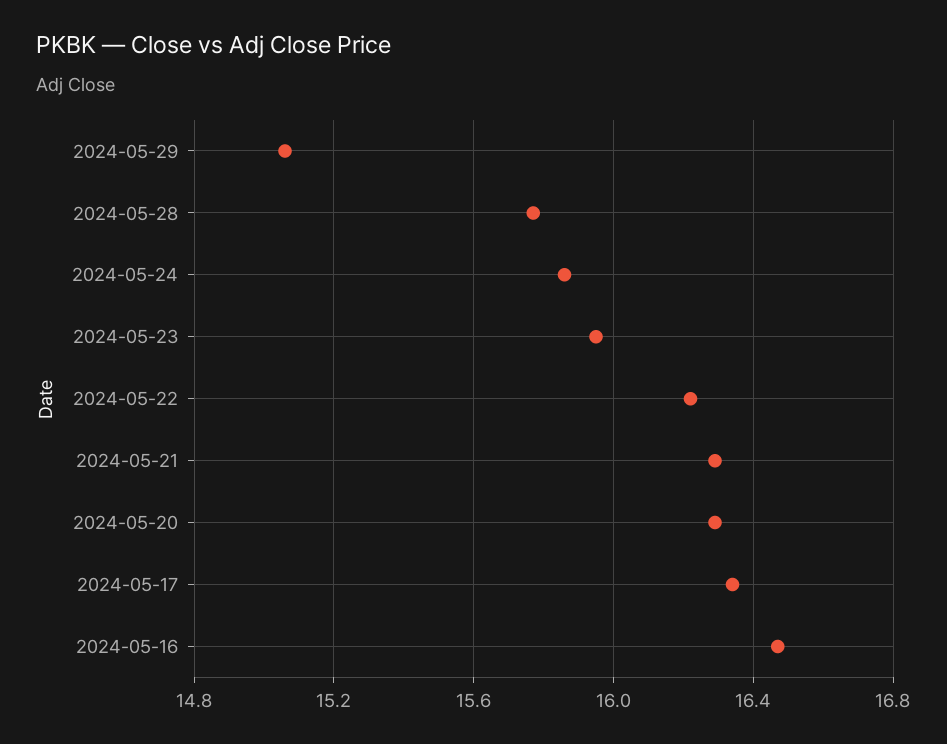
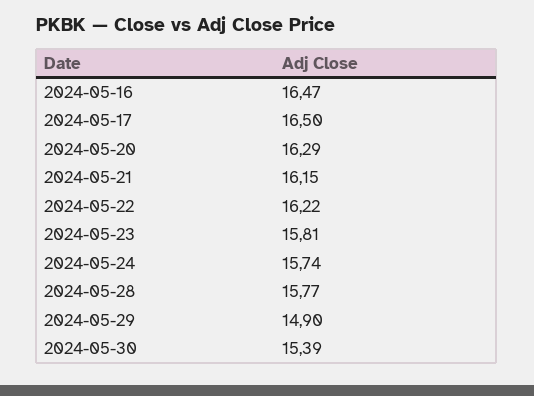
2024-05-29: 15.05 -> 14.9
2024-05-24: 15.85 -> 15.74
2024-05-23: 15.95 -> 15.81
2024-05-21: 16.3 -> 16.15
2024-05-17: 16.35 -> 16.5
2024-05-30: none -> 15.39

